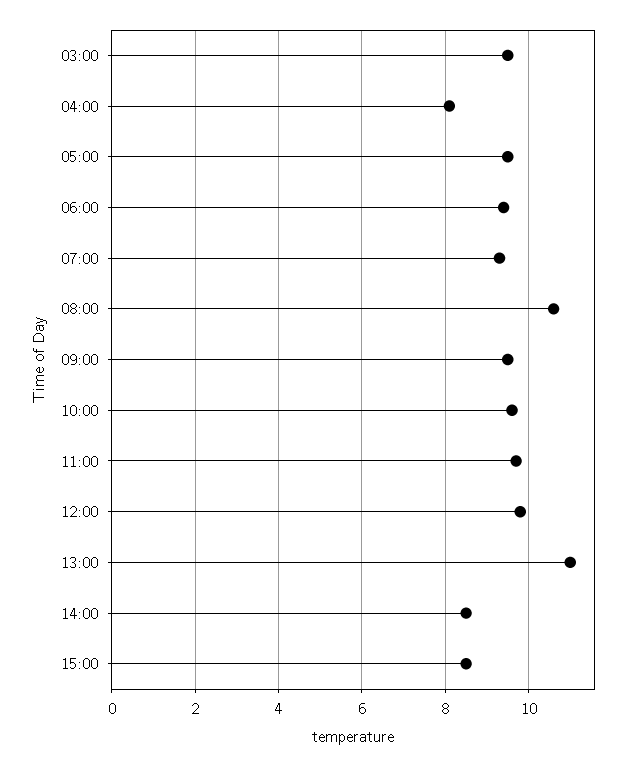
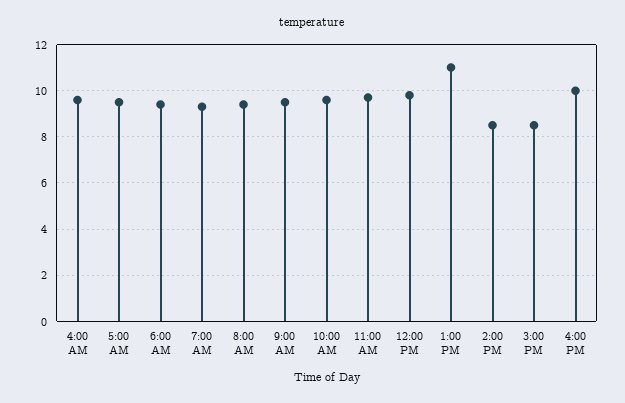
03:00: 9.5 -> none
04:00: 8 -> 9.5
08:00: 10.5 -> 9.5
4:00 PM: none -> 10

